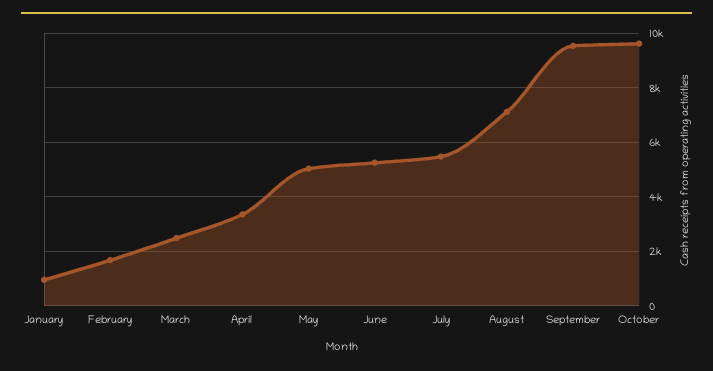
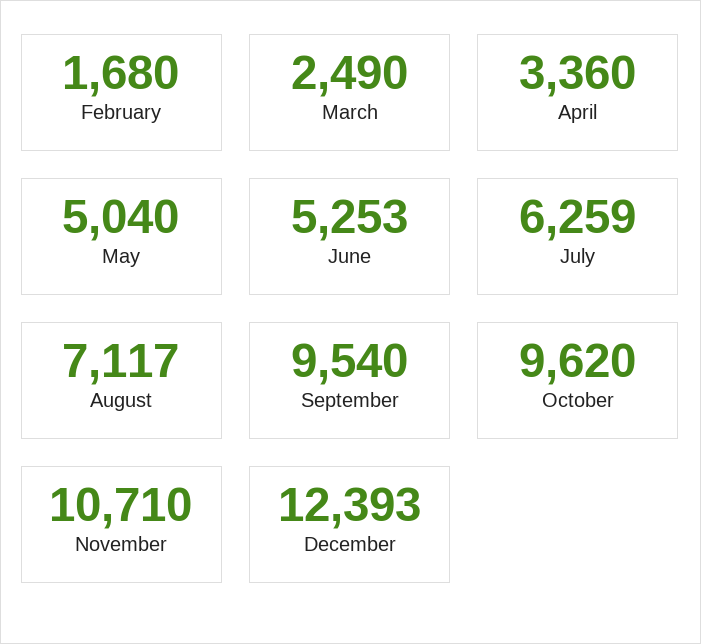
January: 1000 -> none
July: 5500 -> 6259
November: none -> 10710
December: none -> 12393

